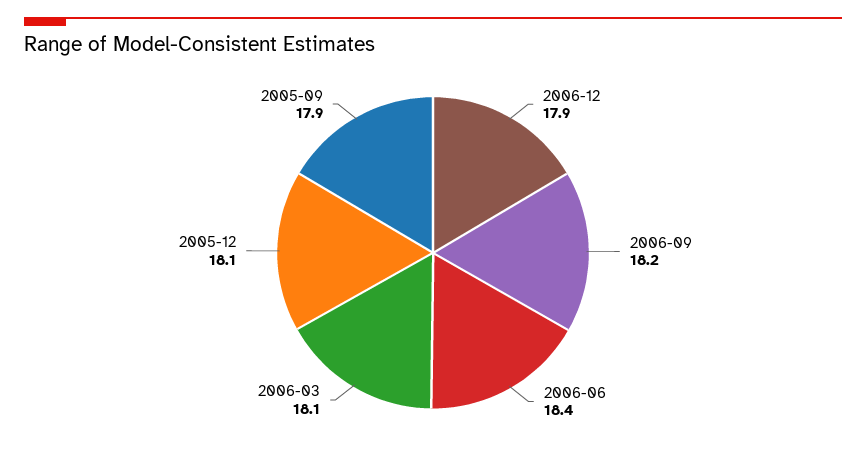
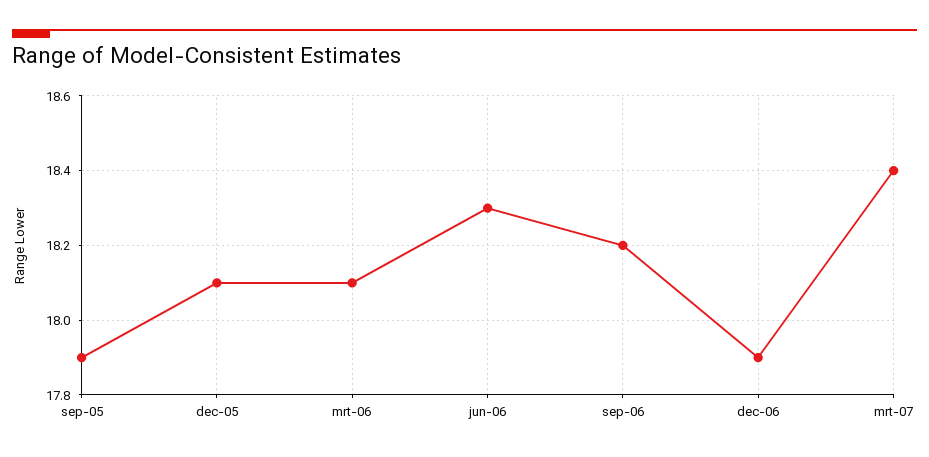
2006-06: 18.4 -> 18.3
mrt-07: none -> 18.4

